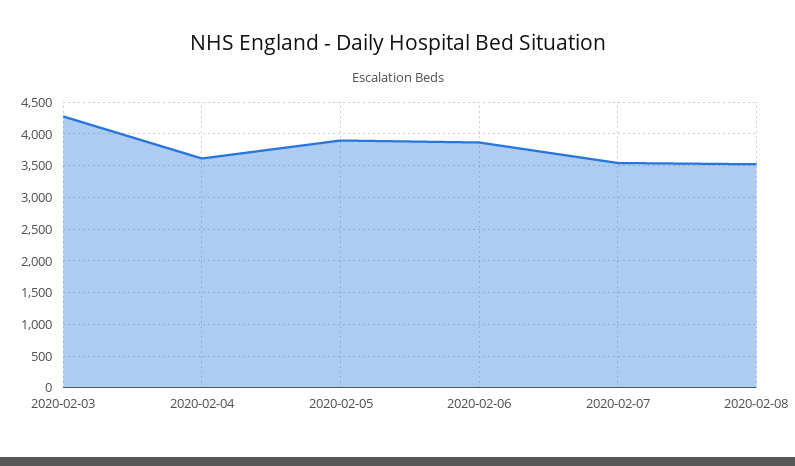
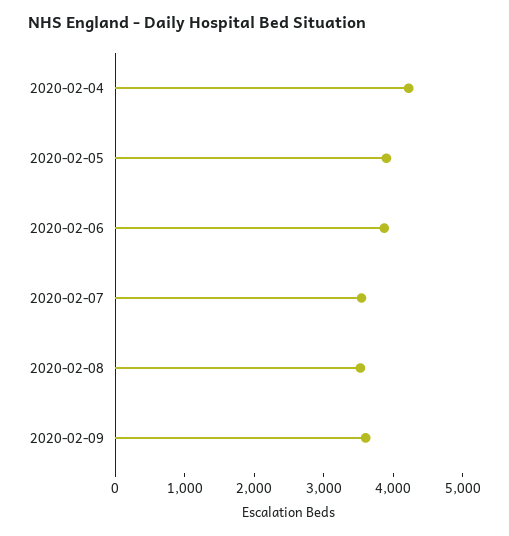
2020-02-03: 4300 -> none
2020-02-04: 3600 -> 4200
2020-02-09: none -> 3600

